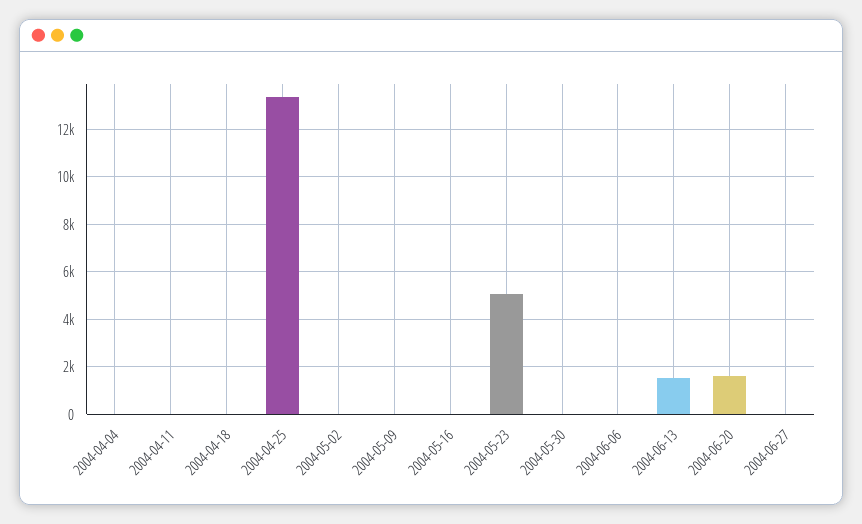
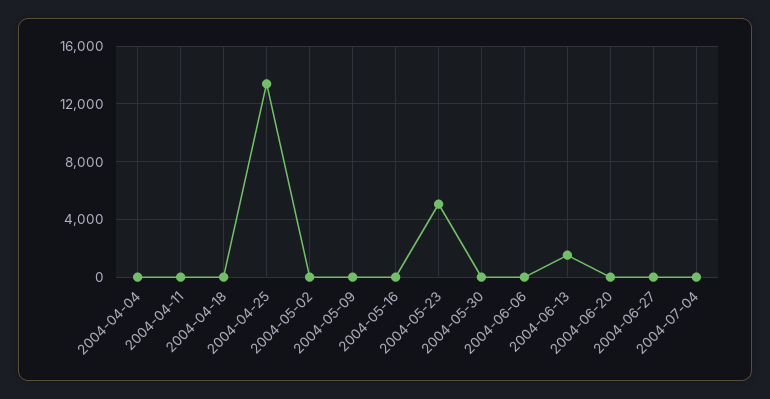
2004-06-20: 1500 -> 0
2004-07-04: none -> 0

